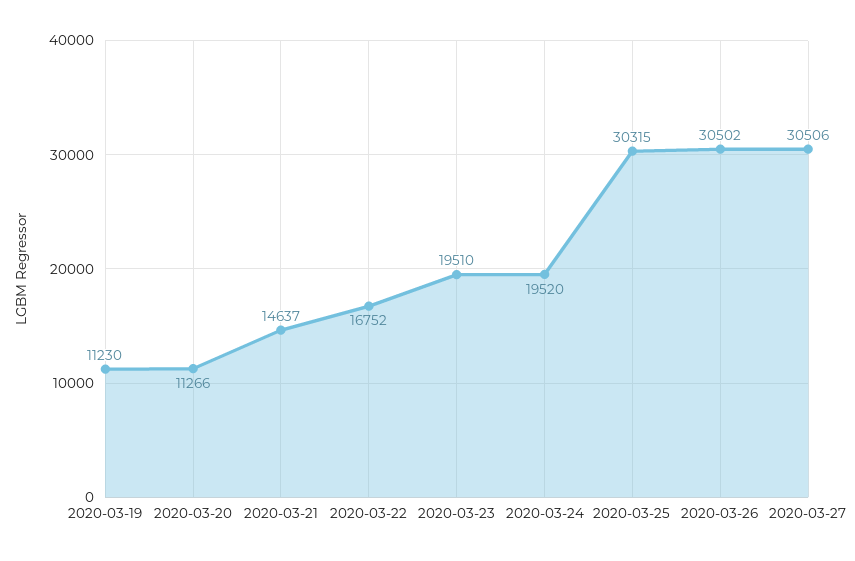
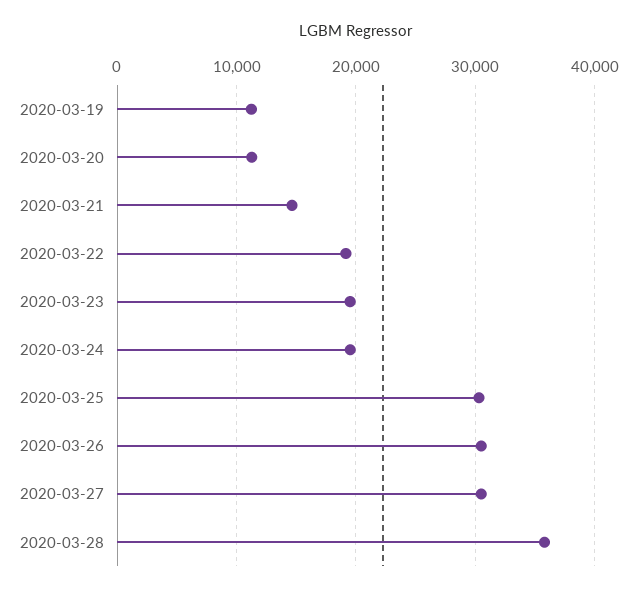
2020-03-22: 16752 -> 19000
2020-03-28: none -> 36000

